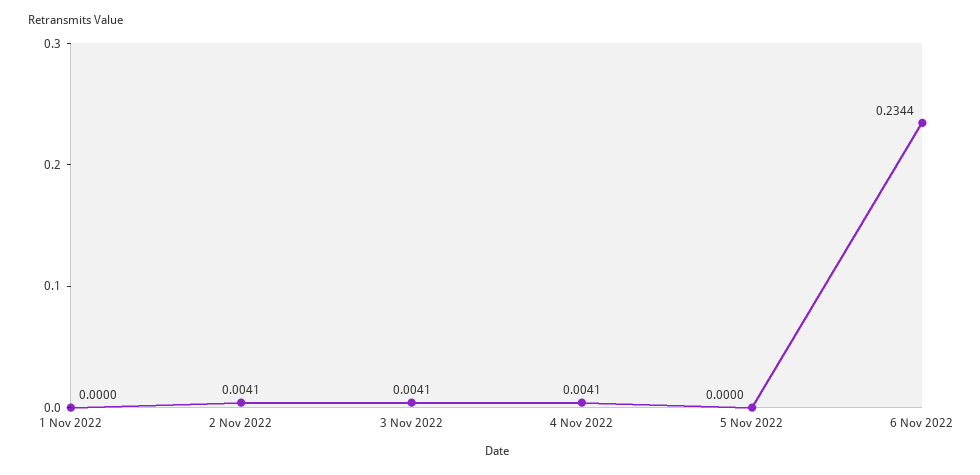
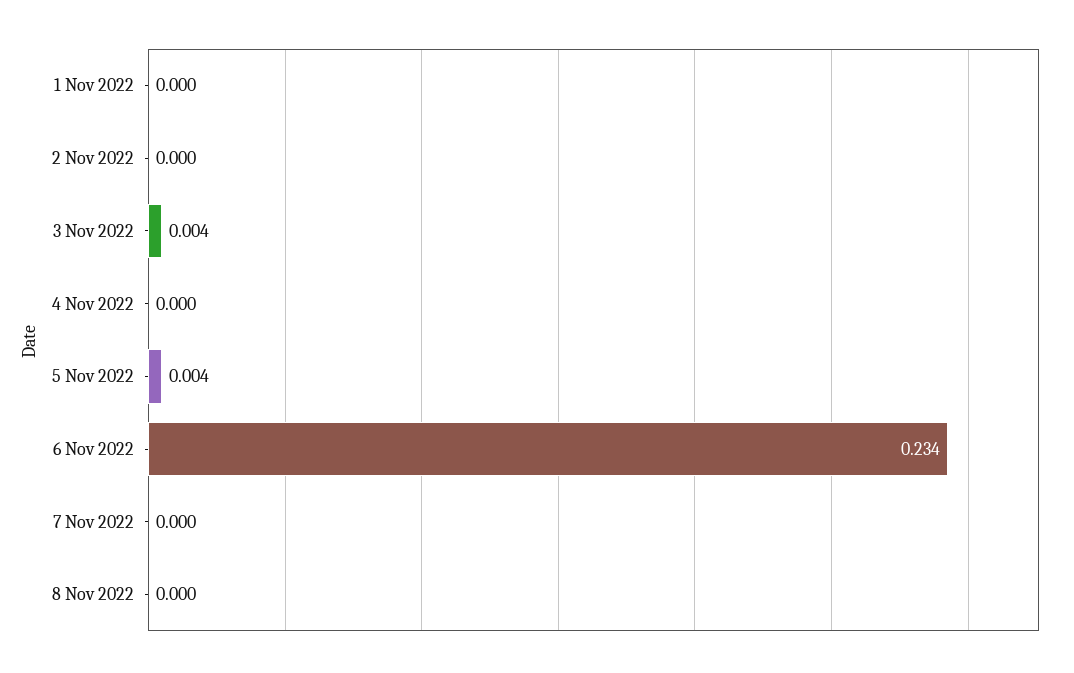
2 Nov 2022: 0.0041 -> 0
4 Nov 2022: 0.0041 -> 0
5 Nov 2022: 0 -> 0.004
7 Nov 2022: none -> 0
8 Nov 2022: none -> 0

